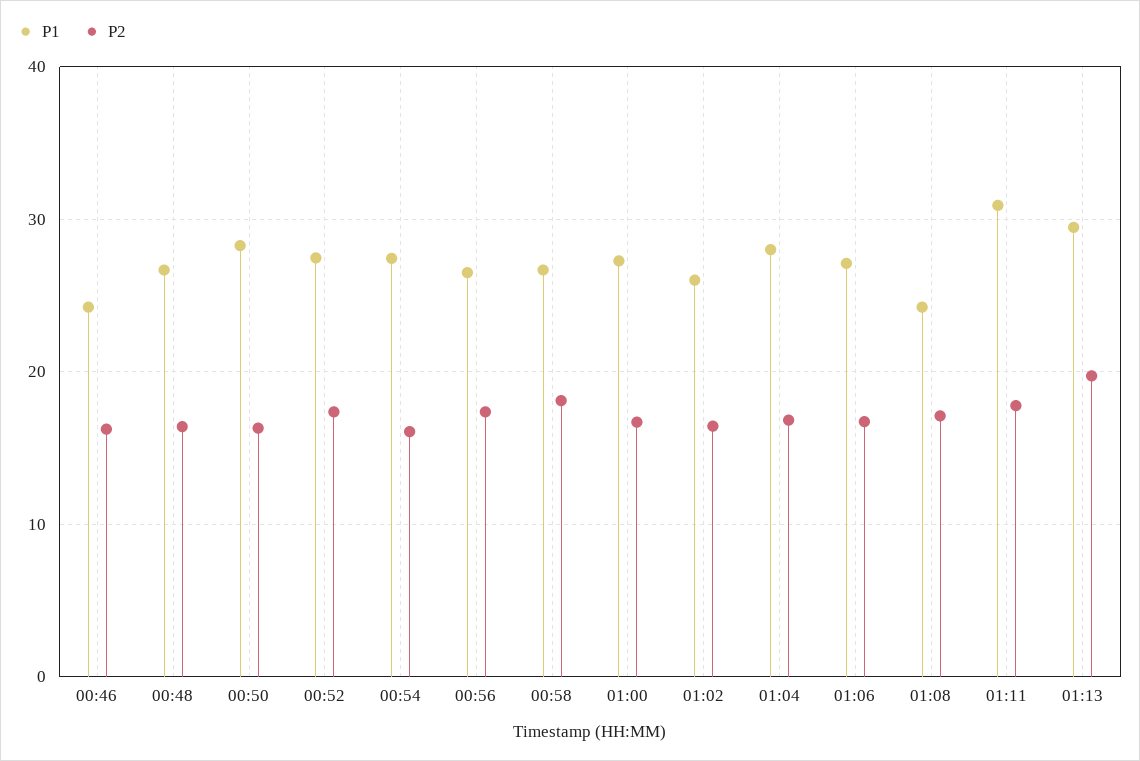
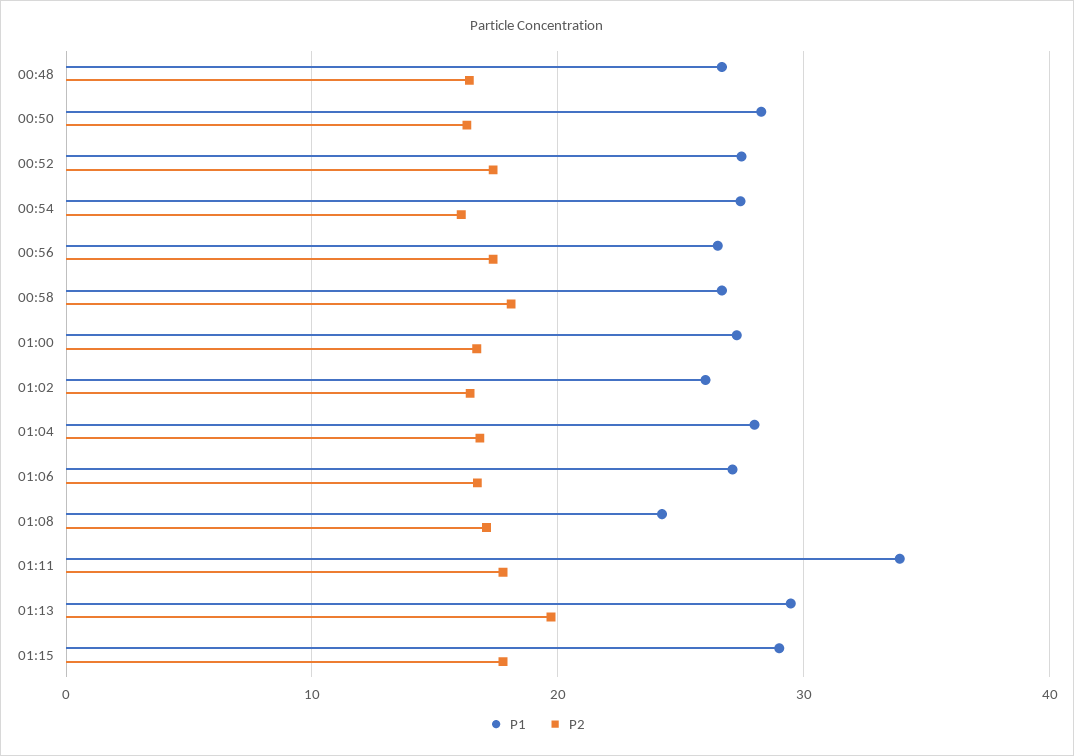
P1, 00:46: 24 -> none
P2, 00:46: 16 -> none
P1, 01:11: 31 -> 34
P1, 01:15: none -> 29
P2, 01:15: none -> 18

